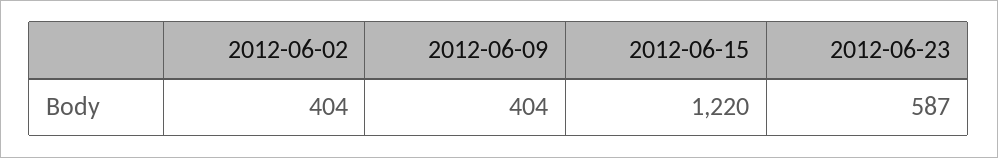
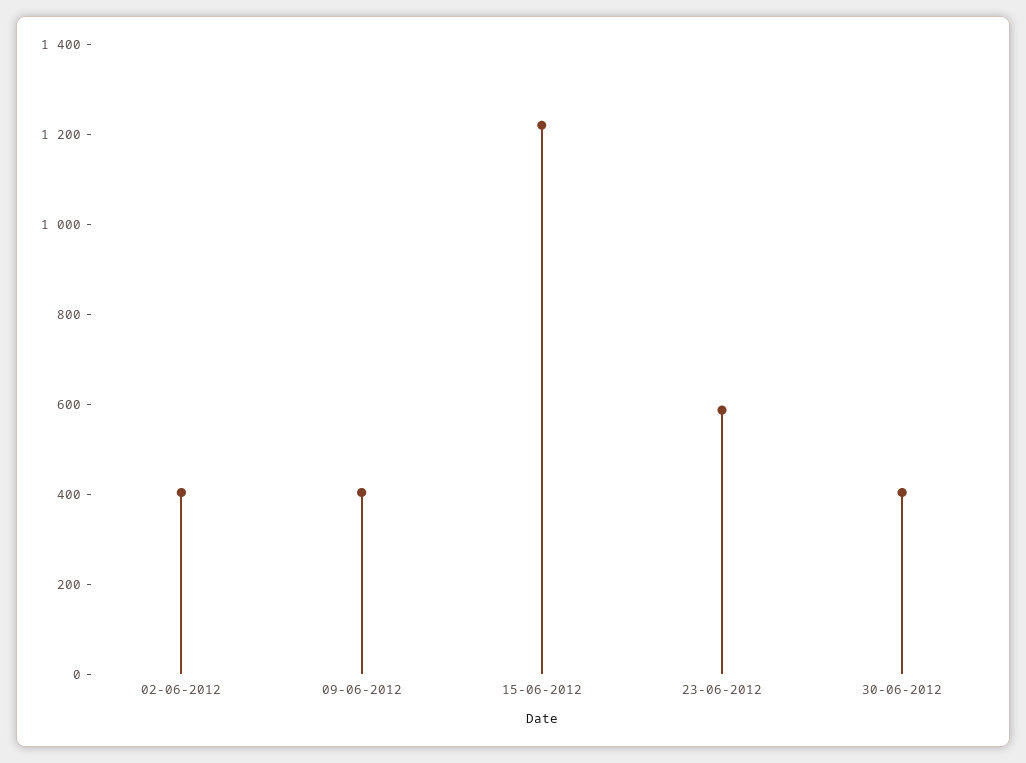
30-06-2012: none -> 400

